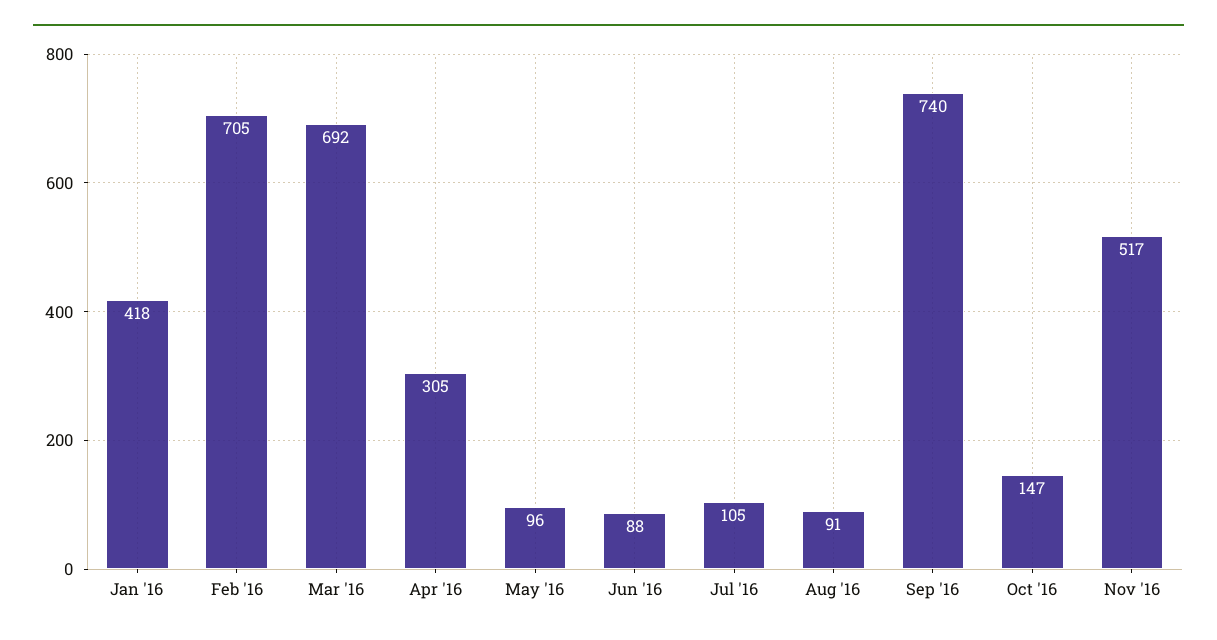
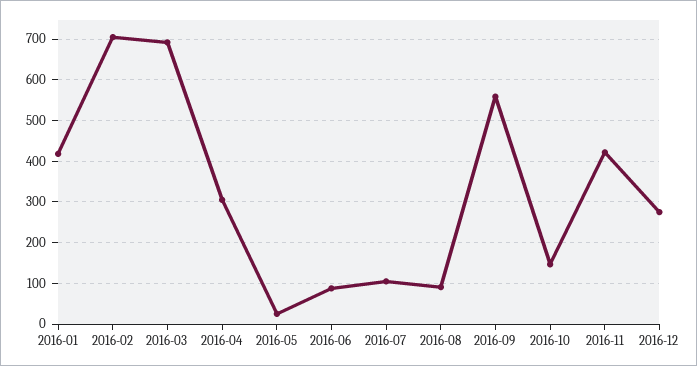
May '16: 96 -> 20
Sep '16: 740 -> 560
Nov '16: 517 -> 420
2016-12: none -> 280

